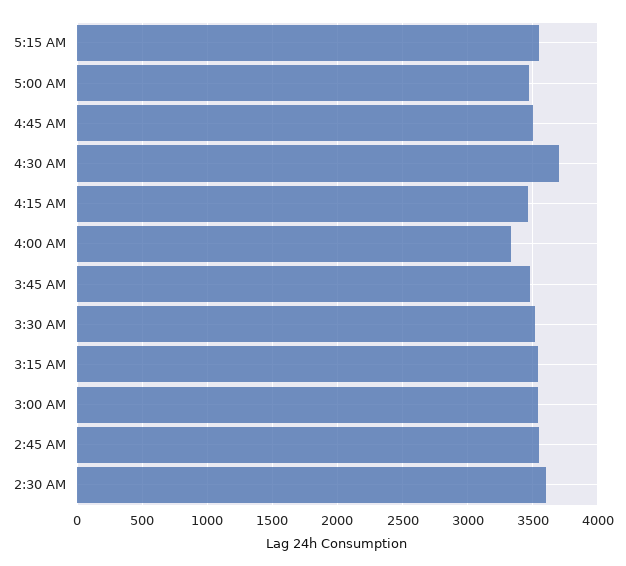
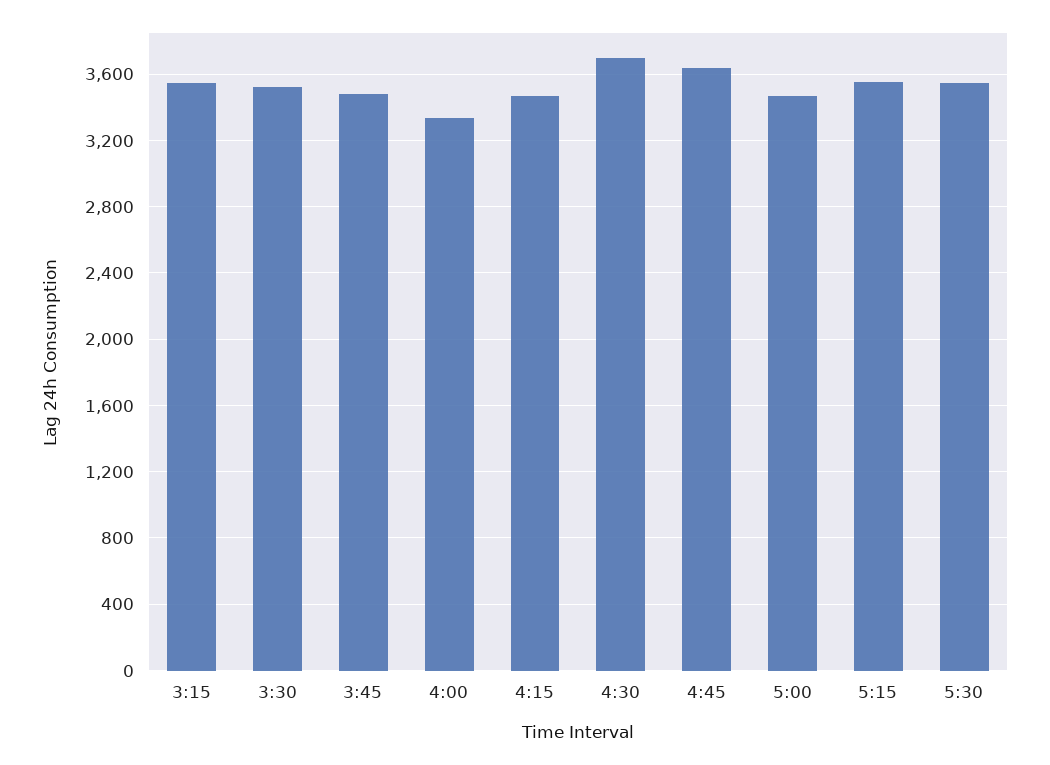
4:45 AM: 3500 -> 3650
3:00 AM: 3550 -> none
2:45 AM: 3550 -> none
2:30 AM: 3600 -> none
5:30: none -> 3550

